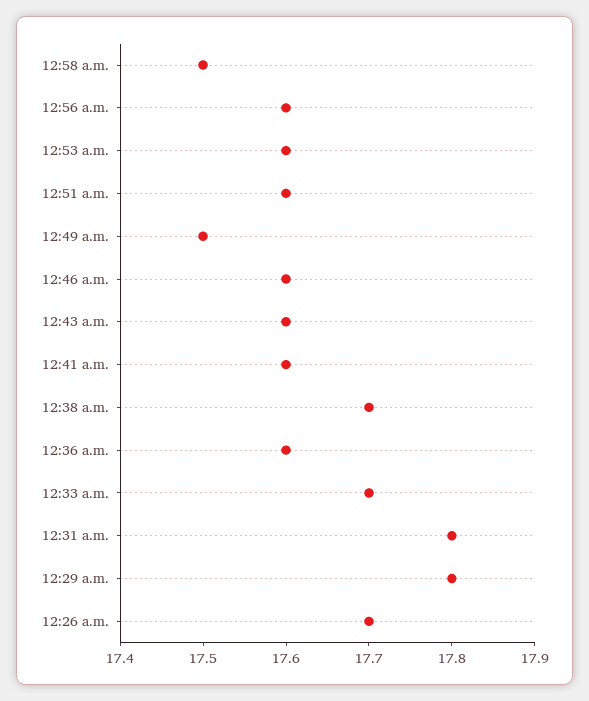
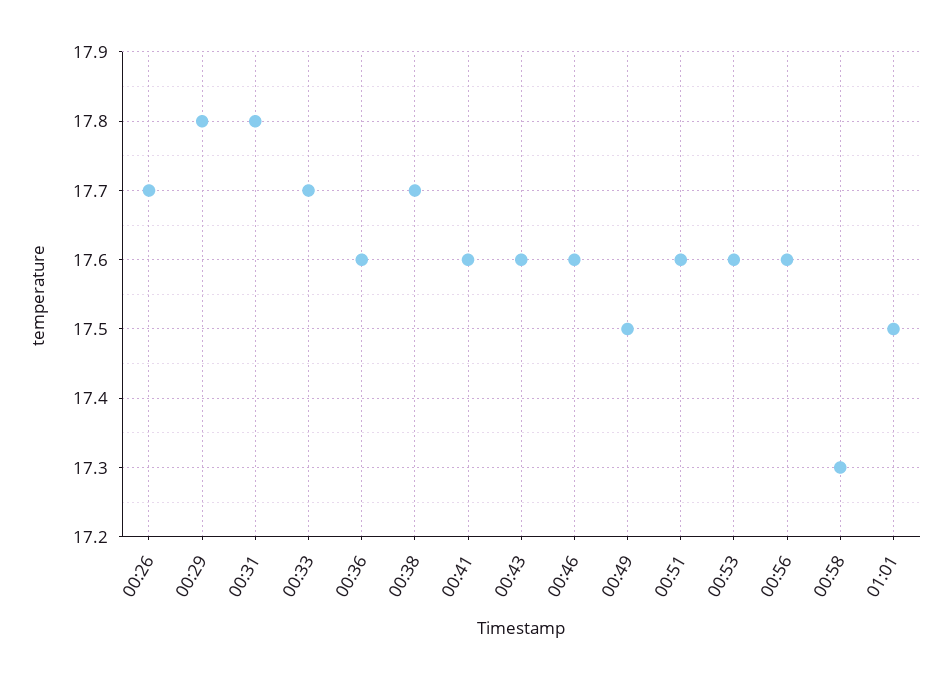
12:58 a.m.: 17.5 -> 17.3
01:01: none -> 17.5

